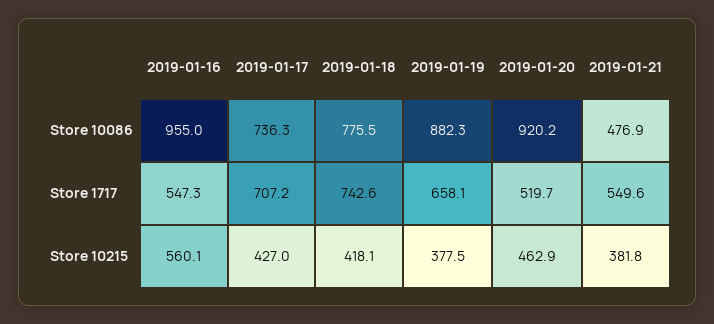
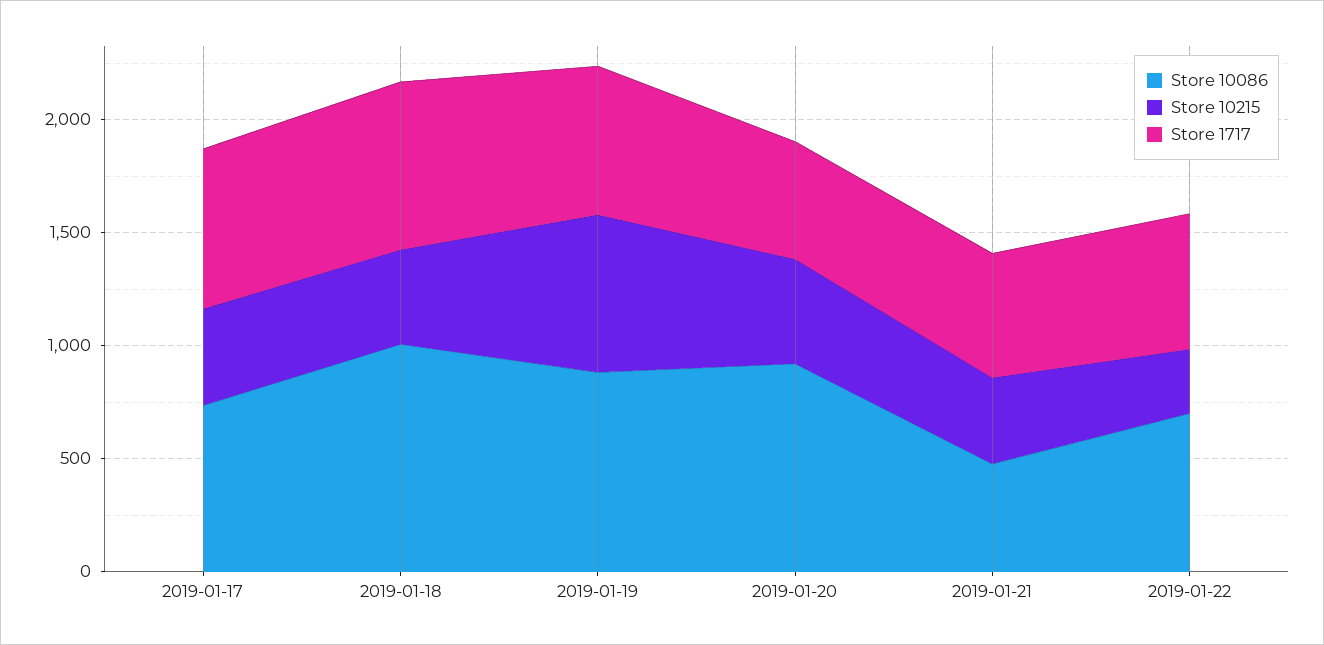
Store 10086, 2019-01-16: 955 -> none
Store 10086, 2019-01-18: 775.5 -> 1000
Store 1717, 2019-01-16: 547.3 -> none
Store 10215, 2019-01-16: 560.1 -> none
Store 10215, 2019-01-19: 377.5 -> 700
Store 10086, 2019-01-22: none -> 700
Store 10215, 2019-01-22: none -> 300
Store 1717, 2019-01-22: none -> 600

